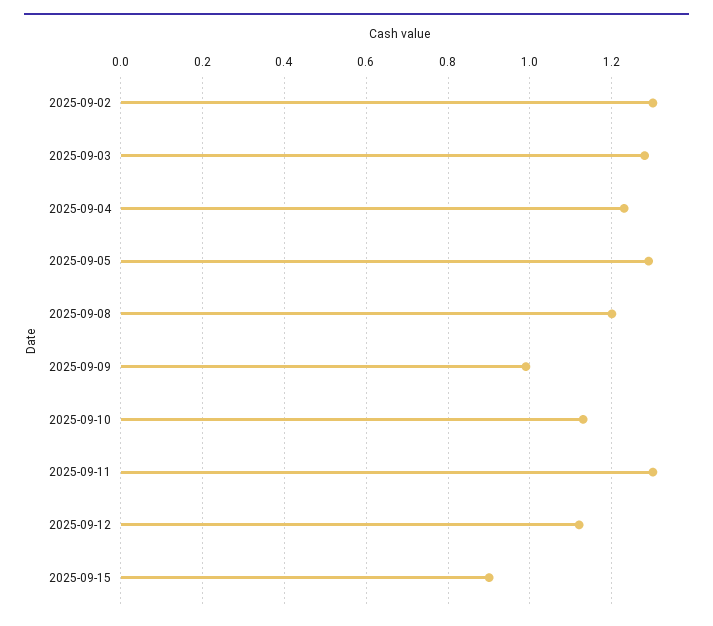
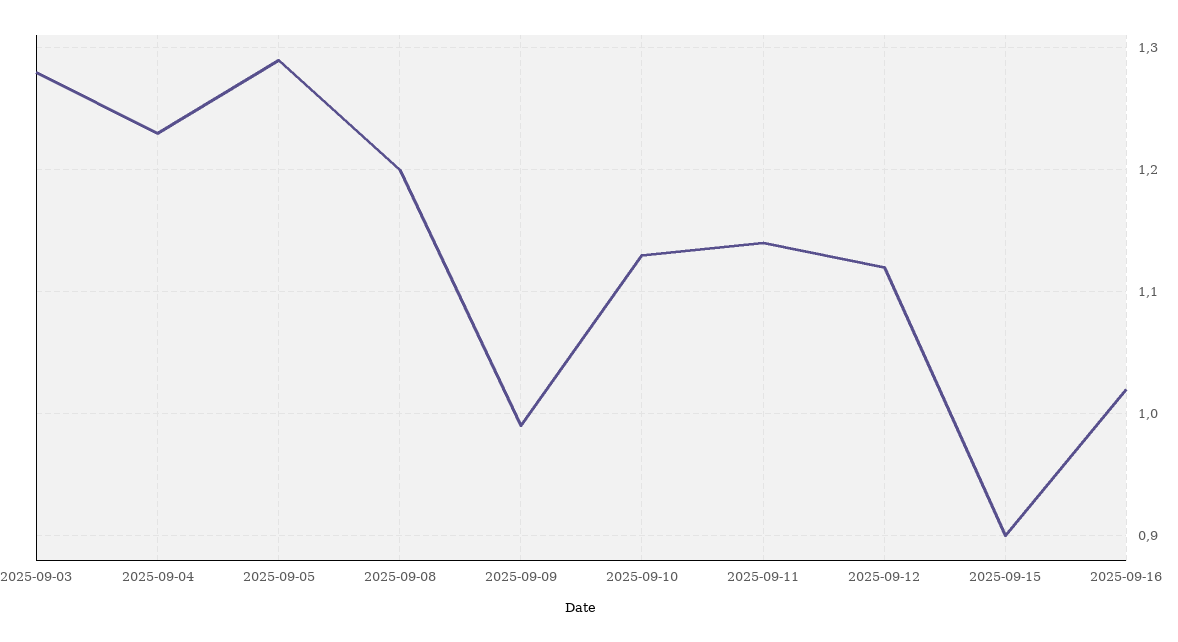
2025-09-02: 1.3 -> none
2025-09-11: 1.3 -> 1.14
2025-09-16: none -> 1.02

